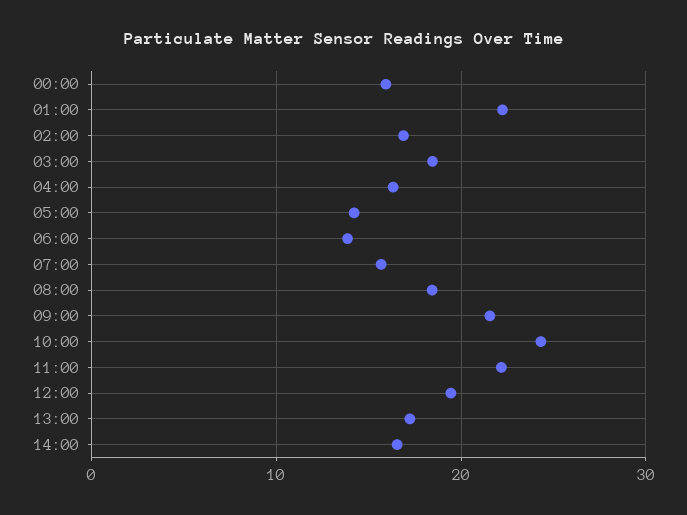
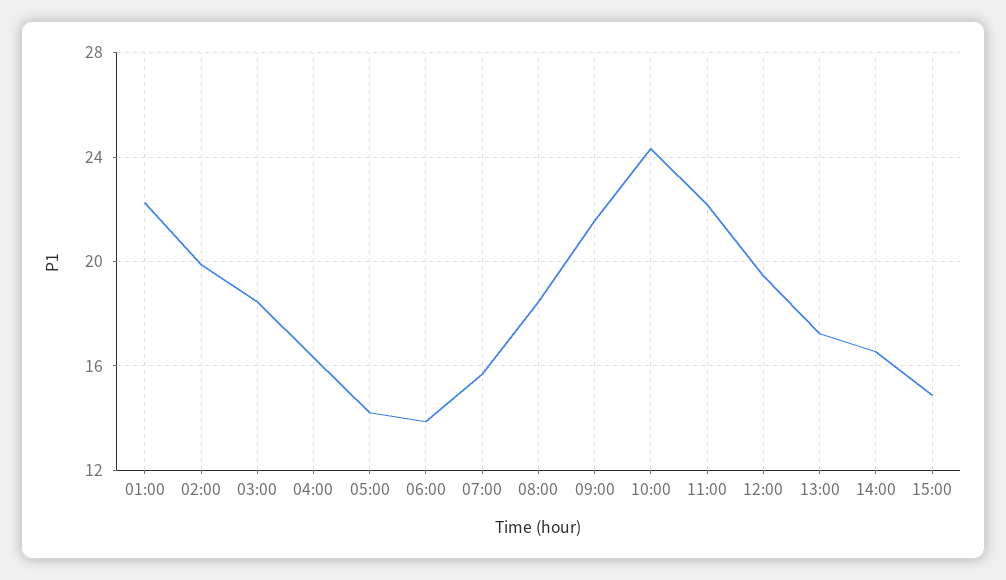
00:00: 16 -> none
02:00: 17 -> 20
15:00: none -> 15

